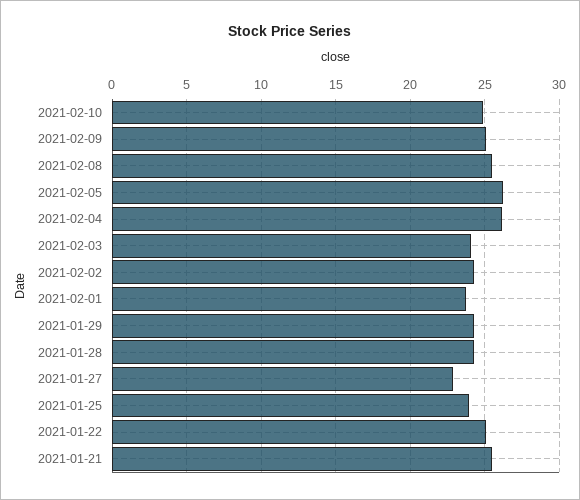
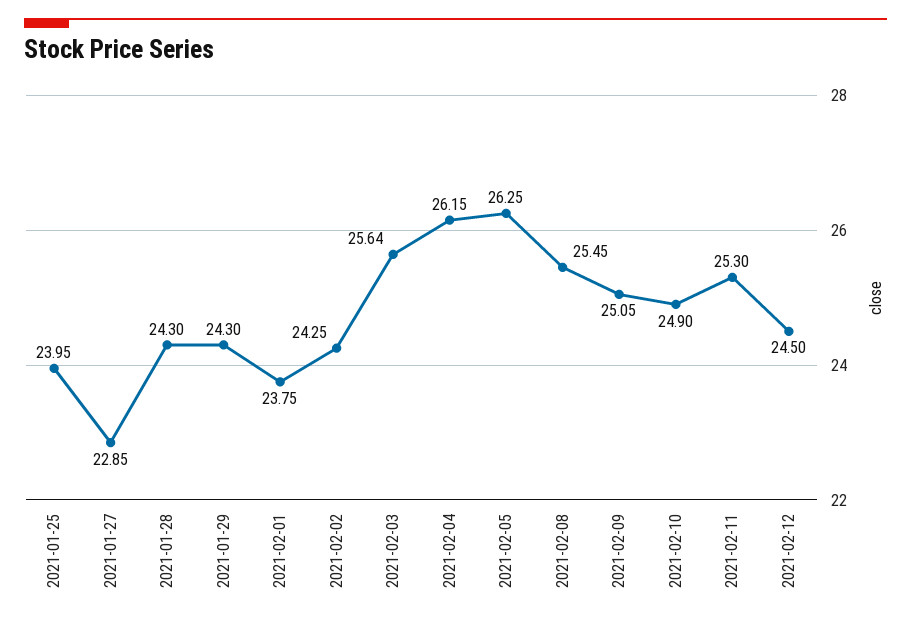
2021-02-03: 24 -> 25.64
2021-01-22: 25 -> none
2021-01-21: 25.5 -> none
2021-02-11: none -> 25.3
2021-02-12: none -> 24.5

